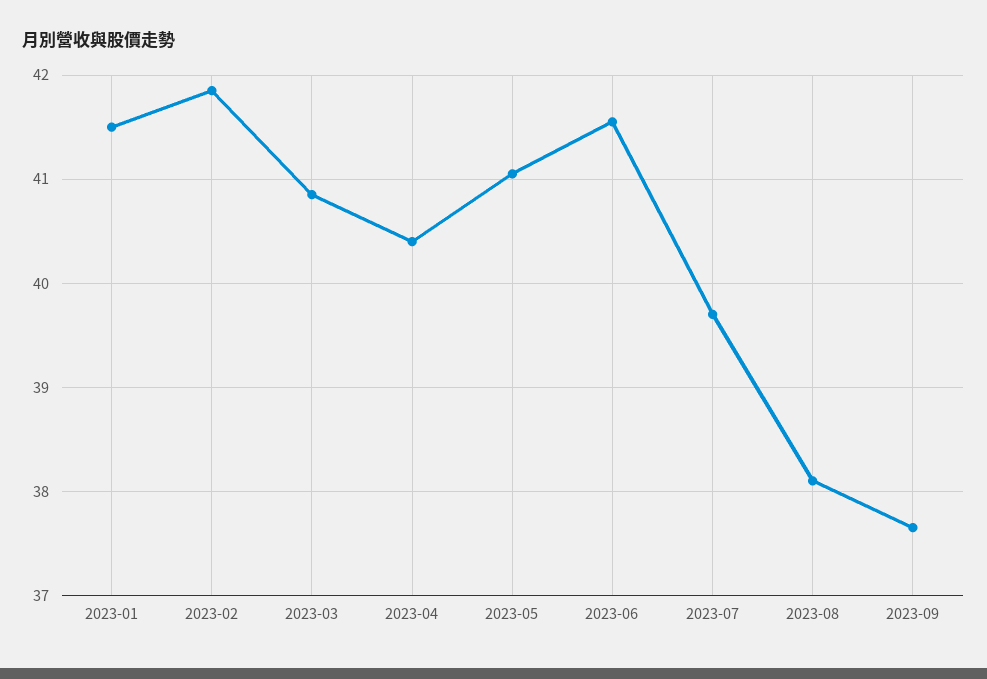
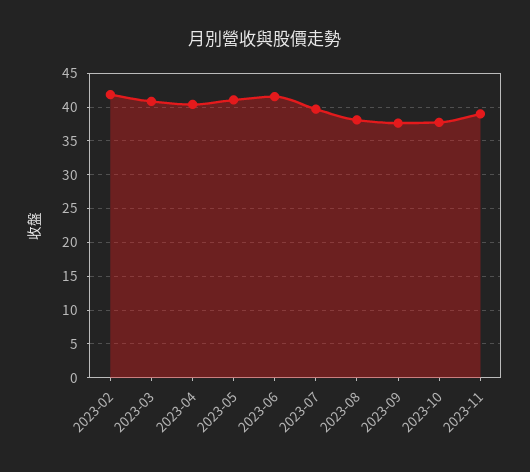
2023-01: 41.5 -> none
2023-10: none -> 38
2023-11: none -> 39

